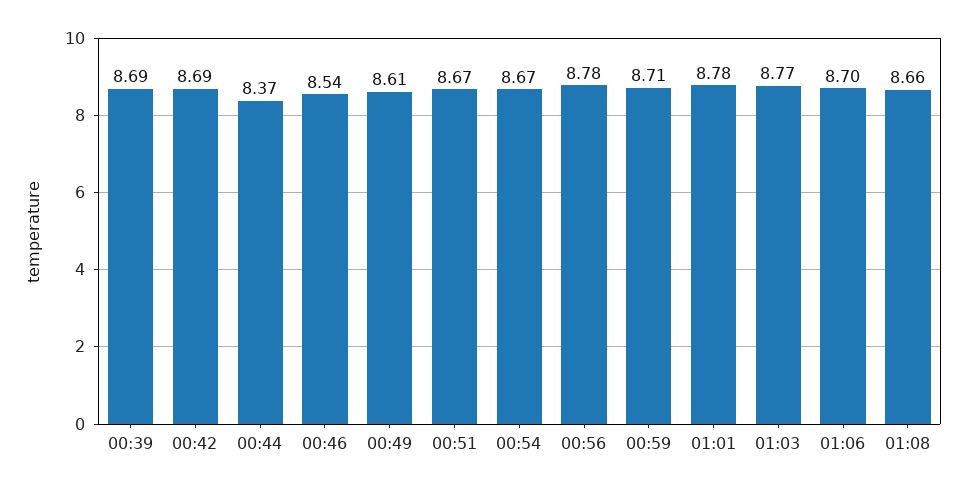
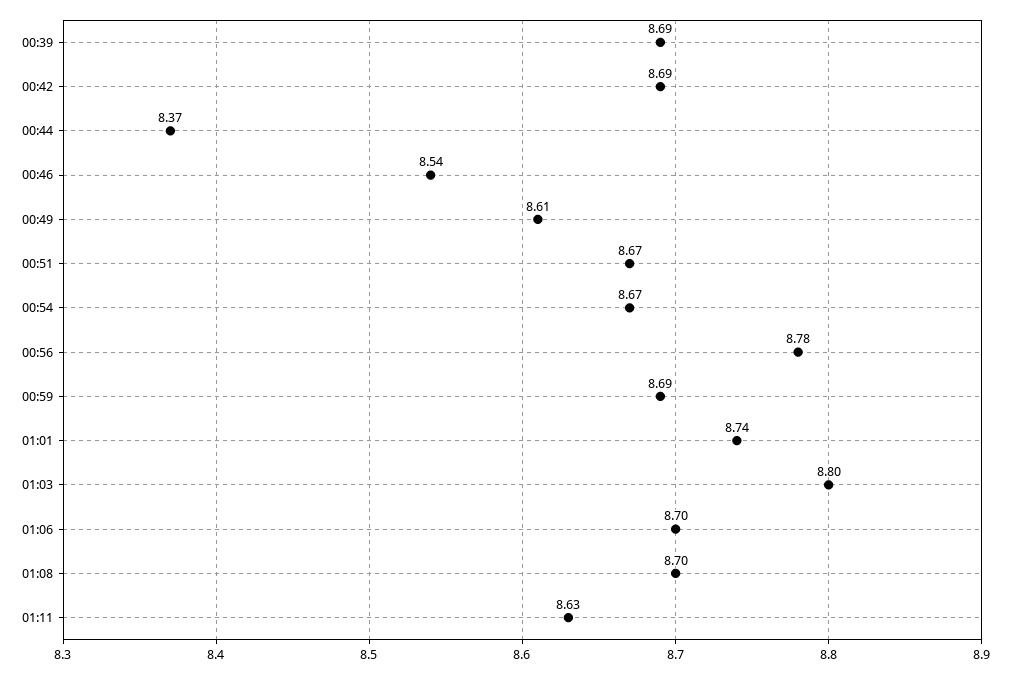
00:59: 8.71 -> 8.69
01:01: 8.78 -> 8.74
01:03: 8.77 -> 8.8
01:08: 8.66 -> 8.7
01:11: none -> 8.63

